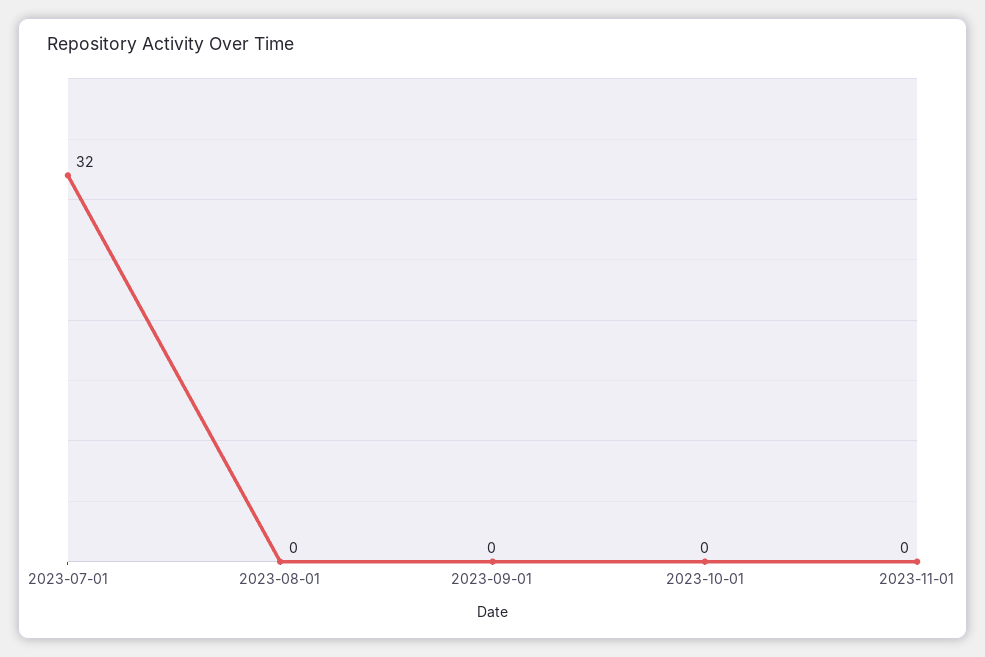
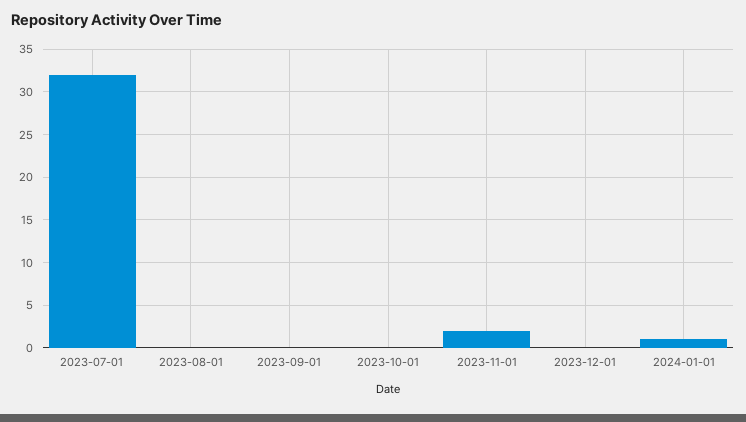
2023-11-01: 0 -> 2
2023-12-01: none -> 0
2024-01-01: none -> 1

